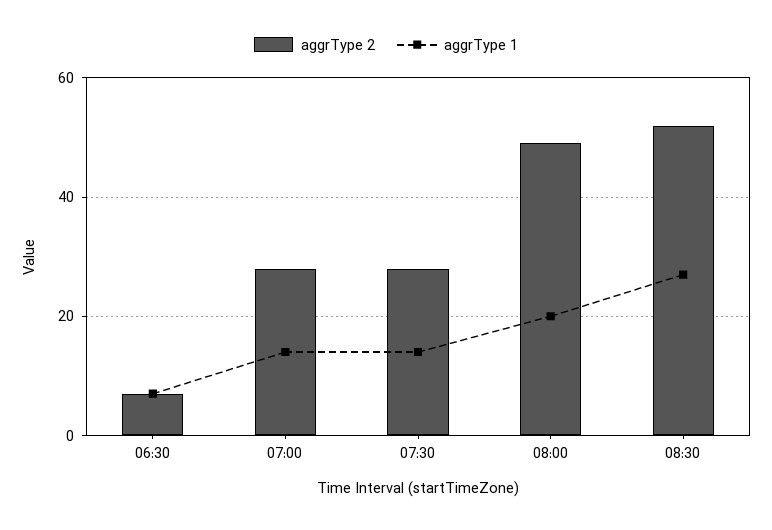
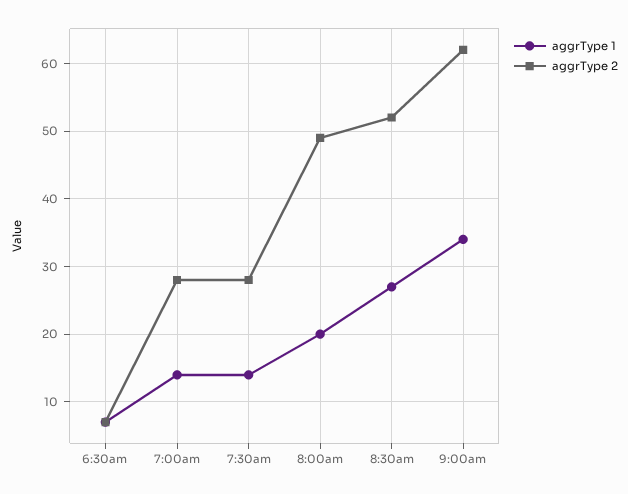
aggrType 1, 9:00am: none -> 34
aggrType 2, 9:00am: none -> 62

